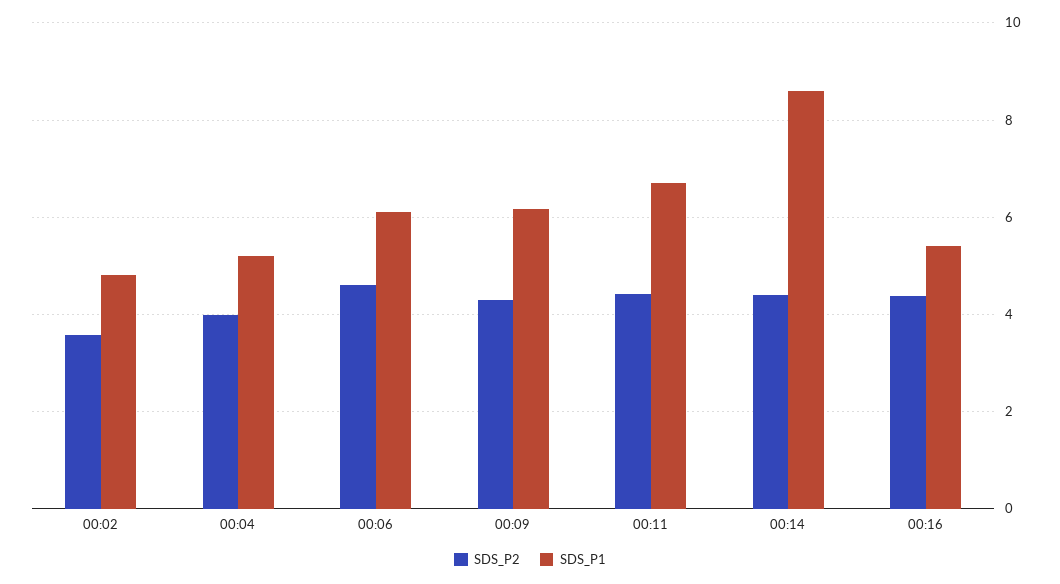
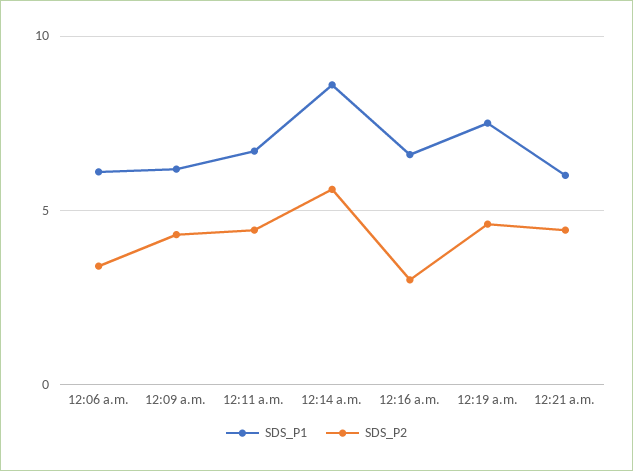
SDS_P2, 00:02: 3.6 -> none
SDS_P1, 00:02: 4.8 -> none
SDS_P2, 00:04: 4 -> none
SDS_P1, 00:04: 5.2 -> none
SDS_P2, 00:06: 4.6 -> 3.5
SDS_P2, 00:14: 4.4 -> 5.5
SDS_P2, 00:16: 4.4 -> 3
SDS_P1, 00:16: 5.4 -> 6.5
SDS_P1, 12:19 a.m.: none -> 7.5
SDS_P2, 12:19 a.m.: none -> 4.5
SDS_P1, 12:21 a.m.: none -> 6
SDS_P2, 12:21 a.m.: none -> 4.5

